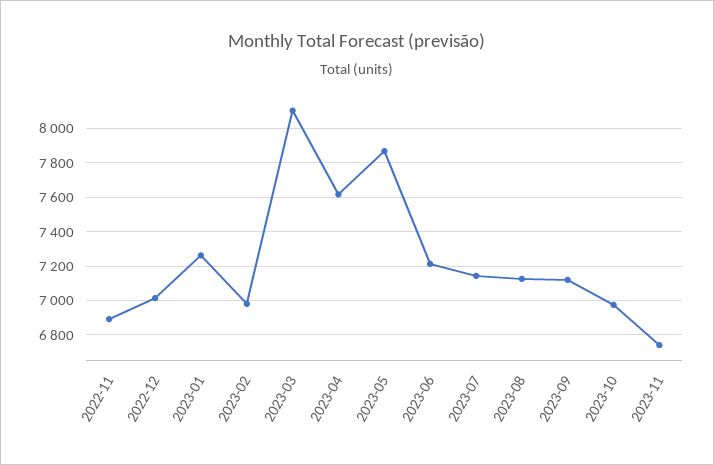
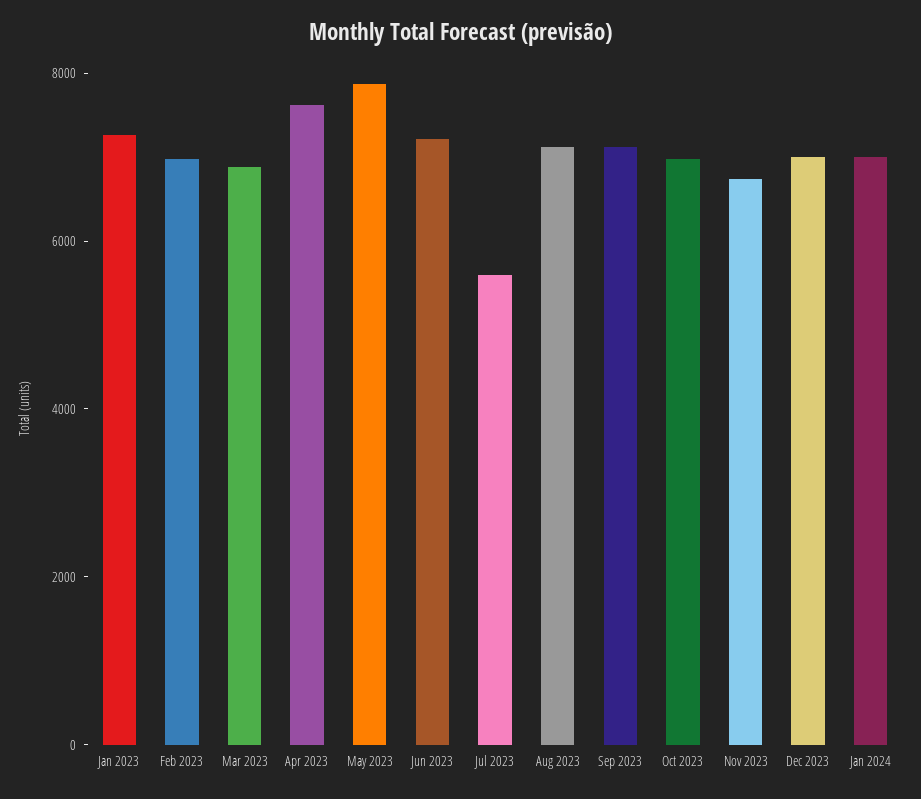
2022-11: 6900 -> none
2022-12: 7000 -> none
2023-03: 8100 -> 7000
2023-07: 7150 -> 5500
Dec 2023: none -> 7000
Jan 2024: none -> 7000

